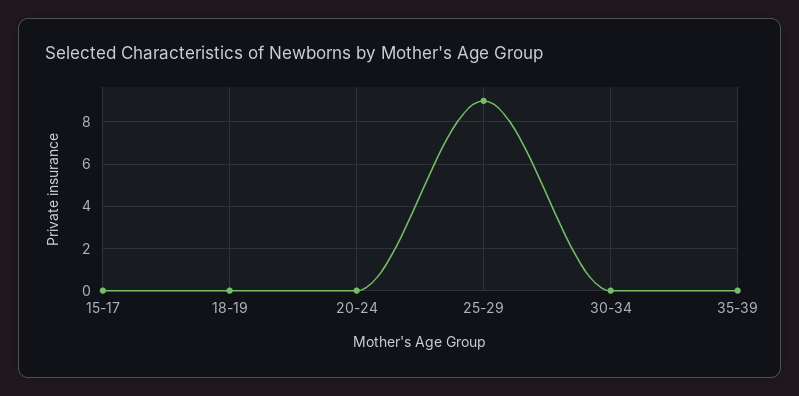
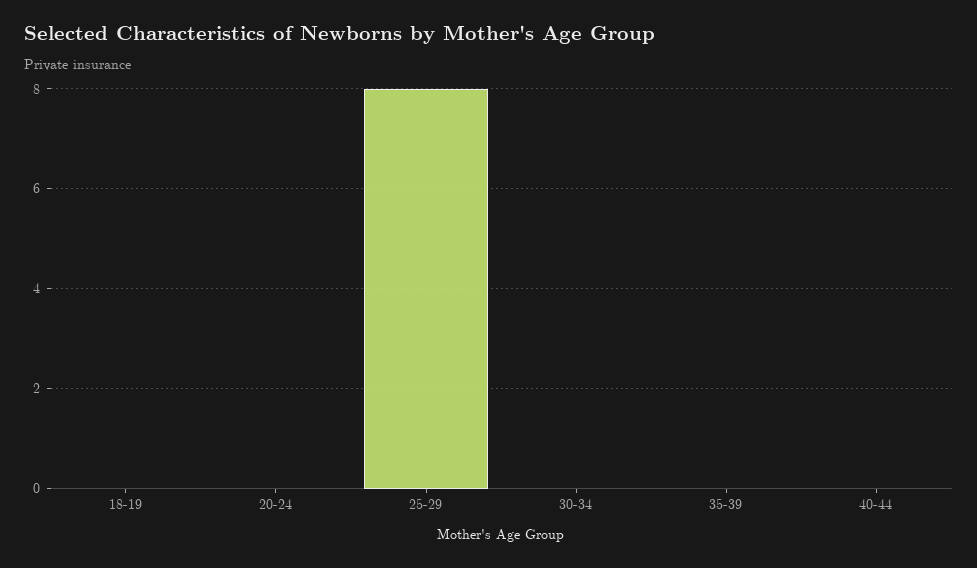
15-17: 0 -> none
25-29: 9 -> 8
40-44: none -> 0

